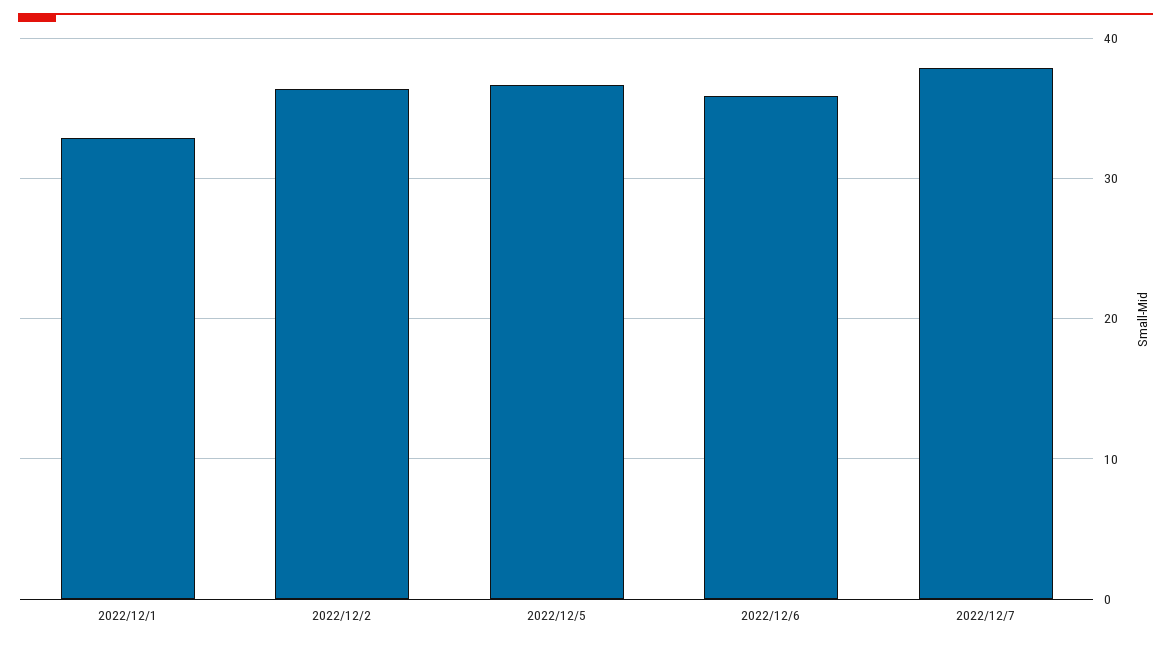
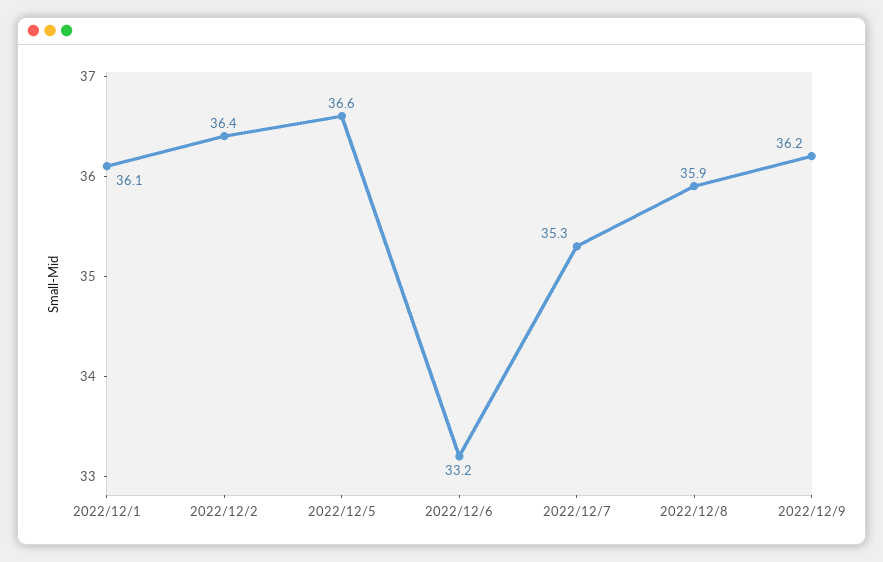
2022/12/1: 33 -> 36.1
2022/12/6: 36 -> 33.2
2022/12/7: 38 -> 35.3
2022/12/8: none -> 35.9
2022/12/9: none -> 36.2

